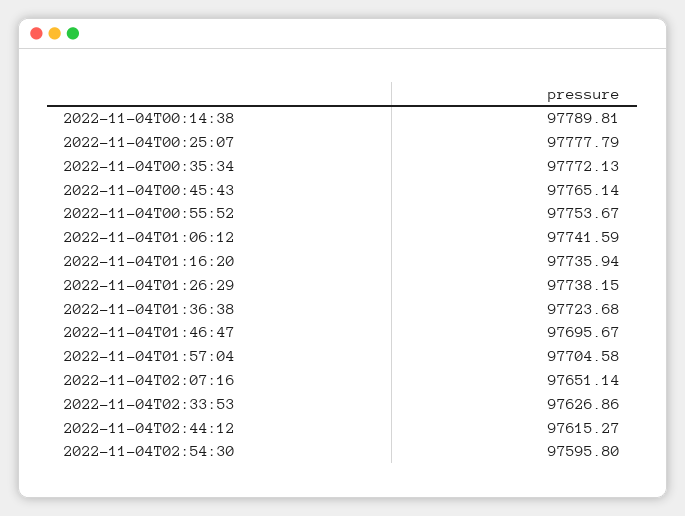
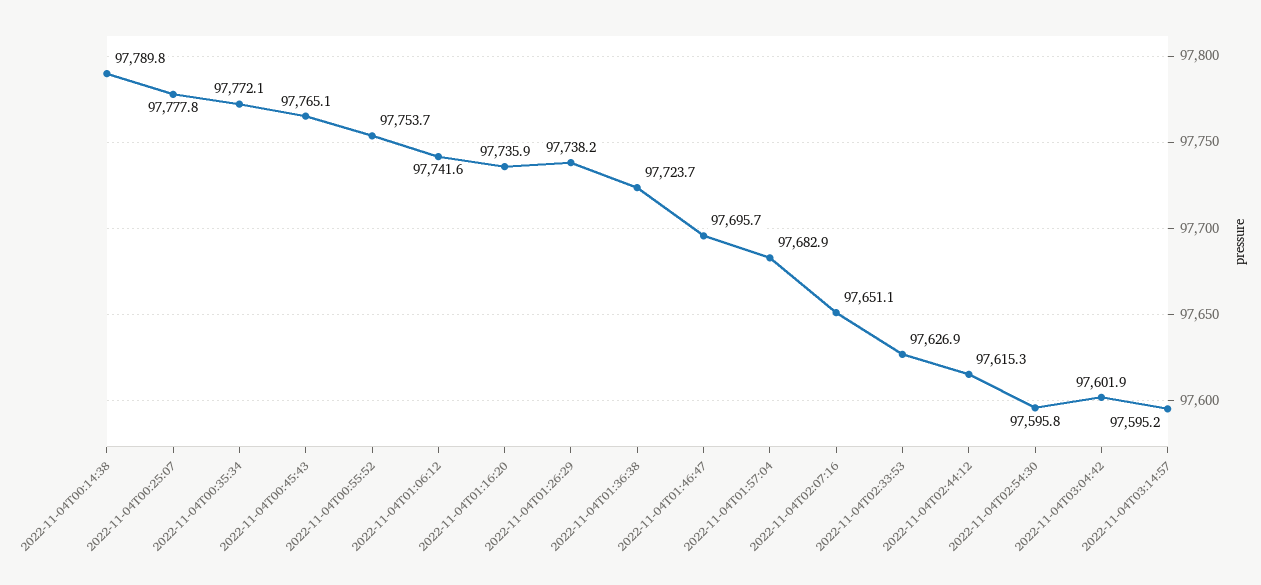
2022-11-04T01:57:04: 97704.58 -> 97682.9
2022-11-04T03:04:42: none -> 97601.9
2022-11-04T03:14:57: none -> 97595.2

